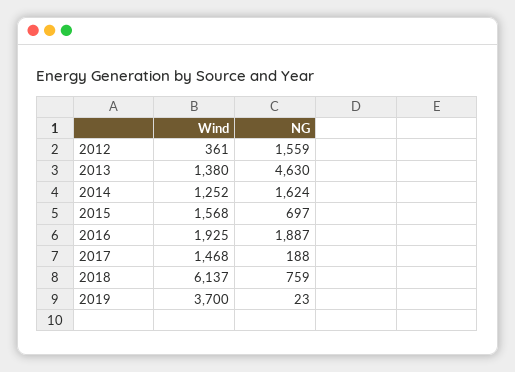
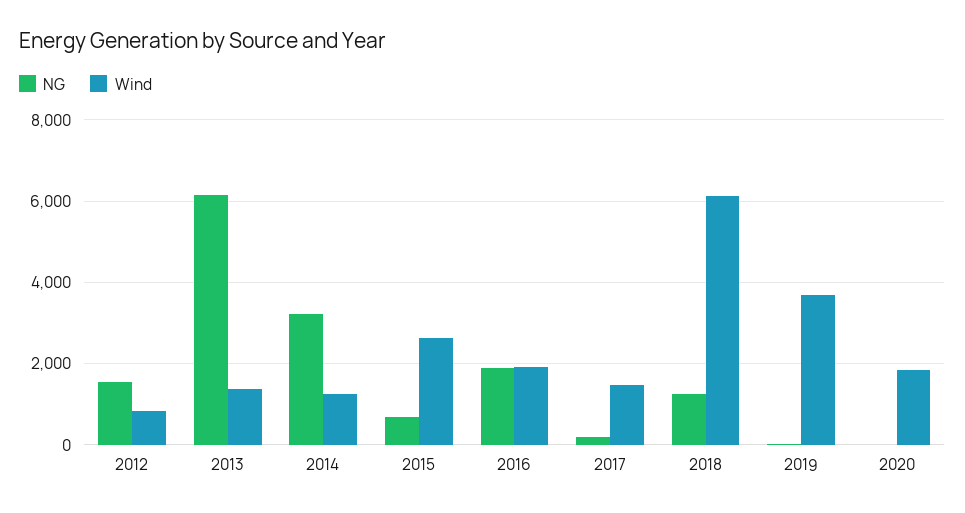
Wind, 2012: 361 -> 800
NG, 2013: 4630 -> 6200
NG, 2014: 1624 -> 3200
Wind, 2015: 1568 -> 2600
NG, 2018: 759 -> 1200
NG, 2020: none -> 0
Wind, 2020: none -> 1800

